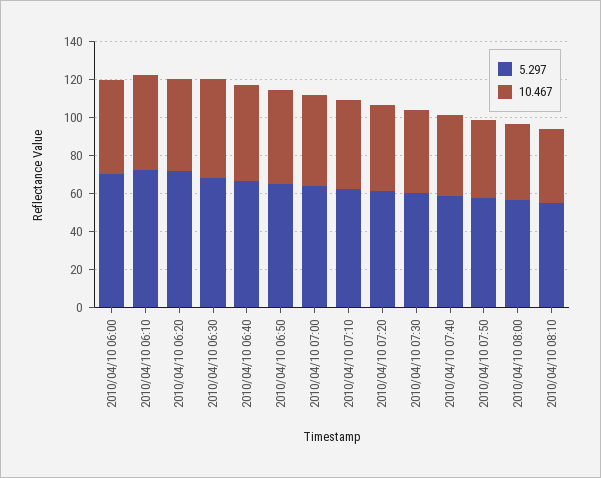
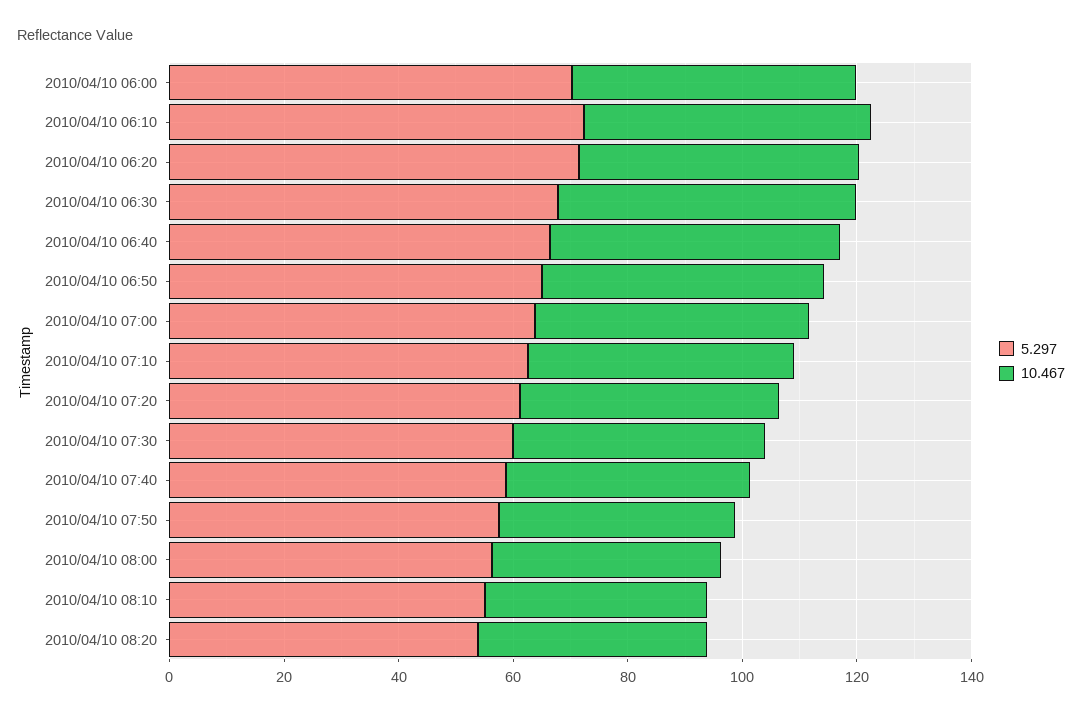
5.297, 2010/04/10 08:20: none -> 55
10.467, 2010/04/10 08:20: none -> 40

